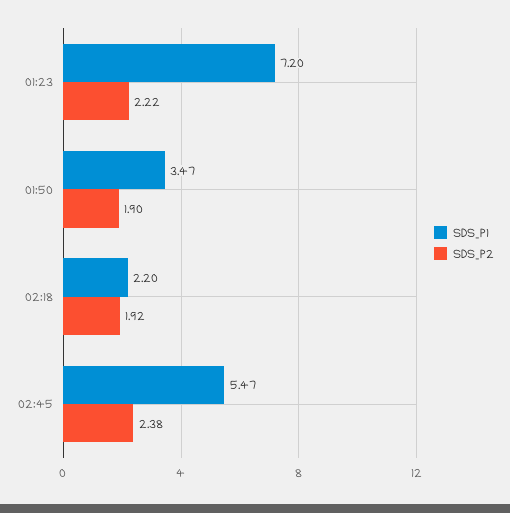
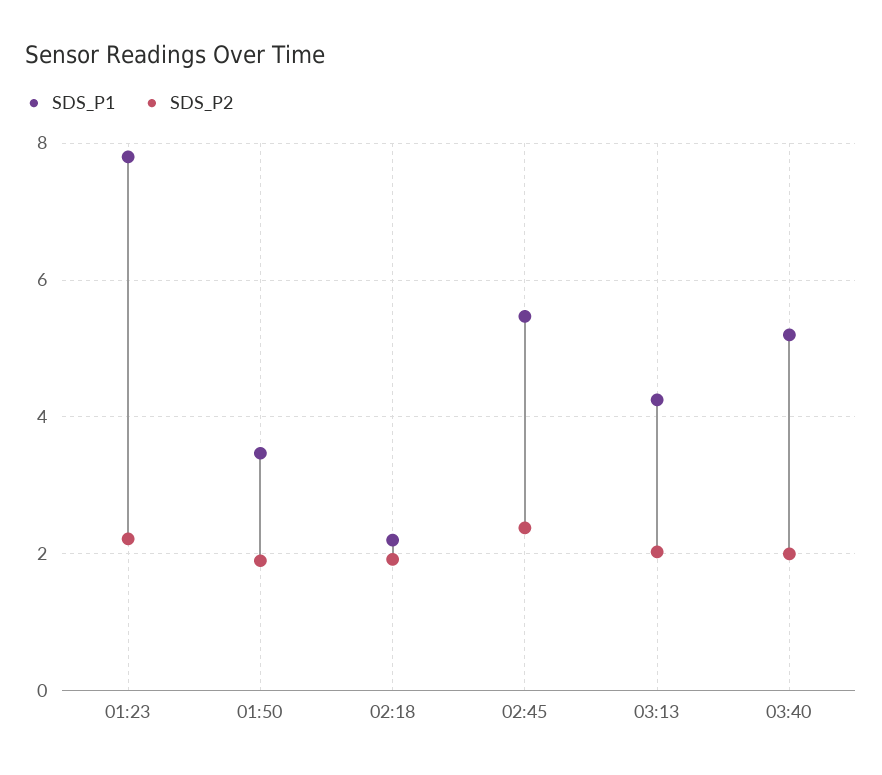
SDS_P1, 01:23: 7.2 -> 7.8
SDS_P1, 03:13: none -> 4.2
SDS_P2, 03:13: none -> 2
SDS_P1, 03:40: none -> 5.2
SDS_P2, 03:40: none -> 2

